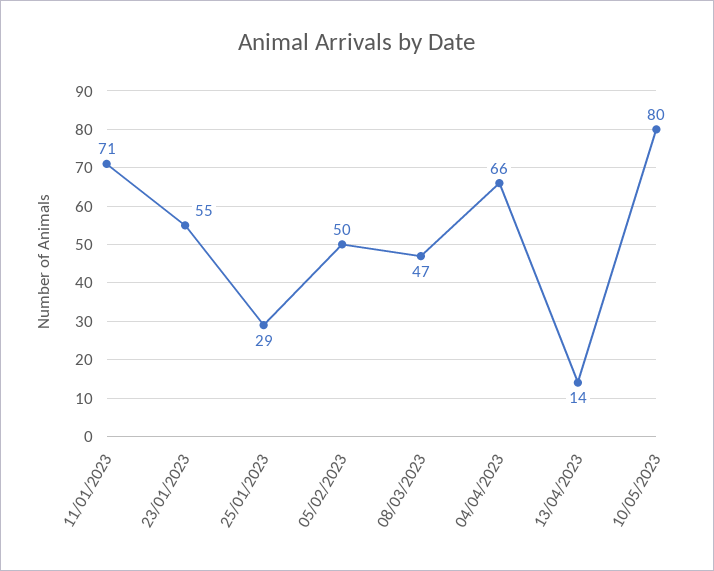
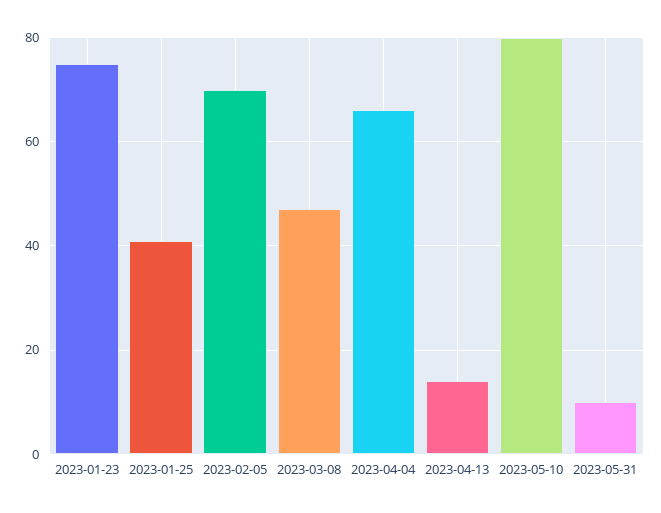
11/01/2023: 71 -> none
23/01/2023: 55 -> 75
25/01/2023: 29 -> 40
05/02/2023: 50 -> 70
2023-05-31: none -> 10

